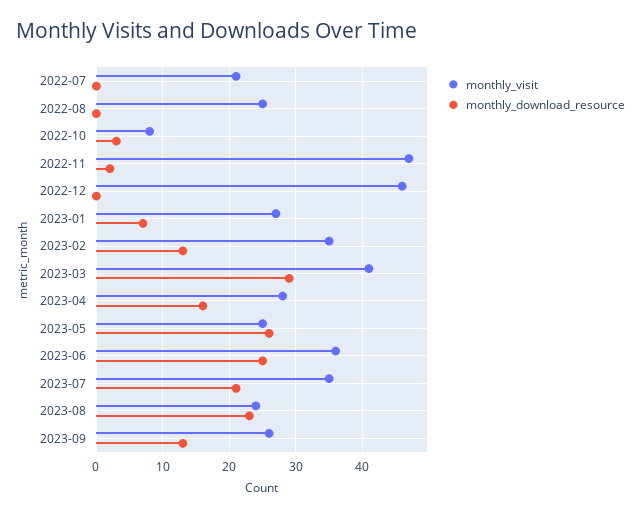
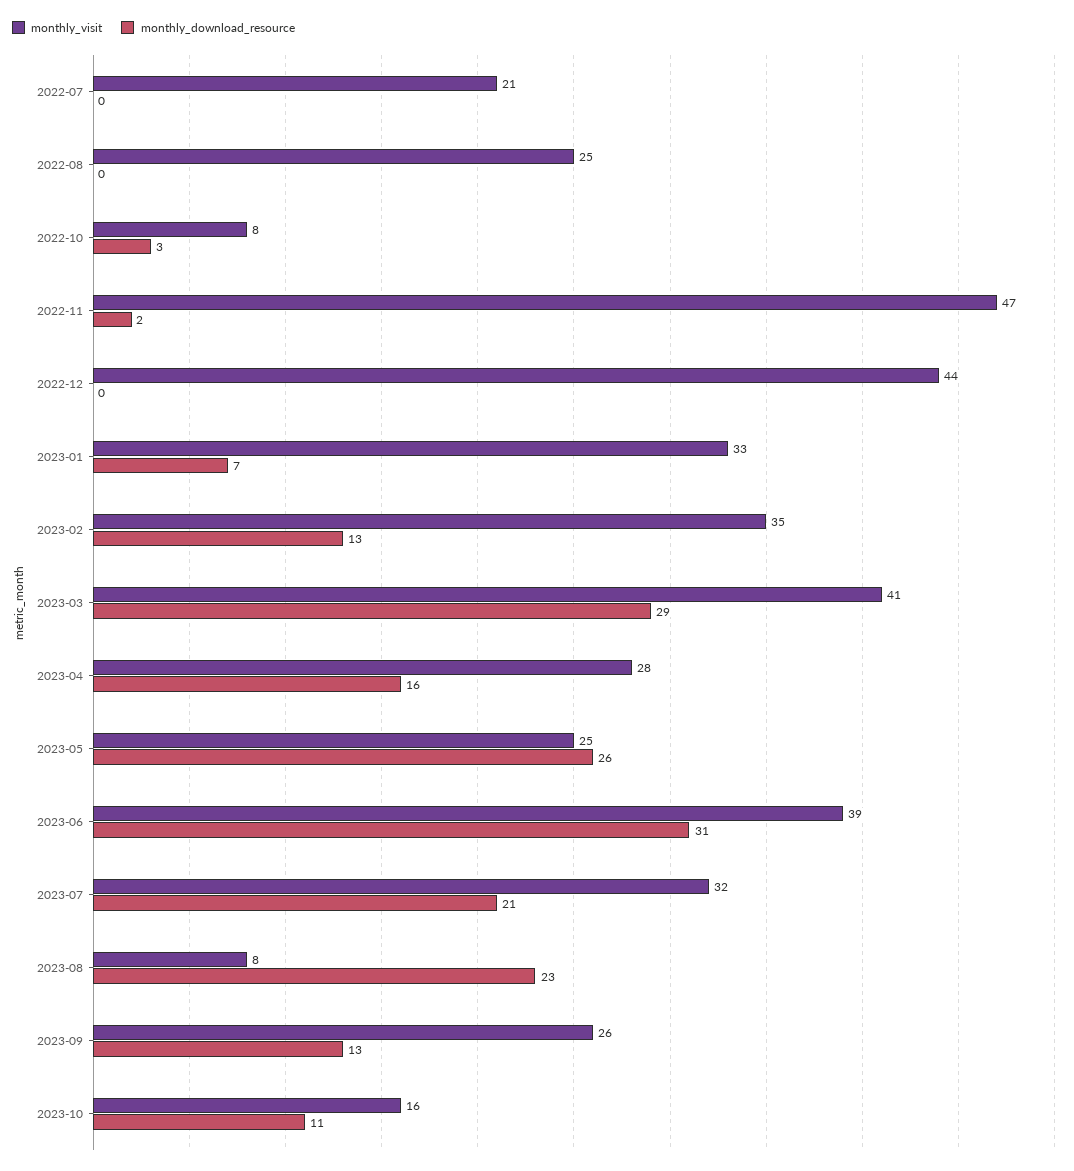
monthly_visit, 2022-12: 46 -> 44
monthly_visit, 2023-01: 27 -> 33
monthly_visit, 2023-06: 36 -> 39
monthly_download_resource, 2023-06: 25 -> 31
monthly_visit, 2023-07: 35 -> 32
monthly_visit, 2023-08: 24 -> 8
monthly_visit, 2023-10: none -> 16
monthly_download_resource, 2023-10: none -> 11

